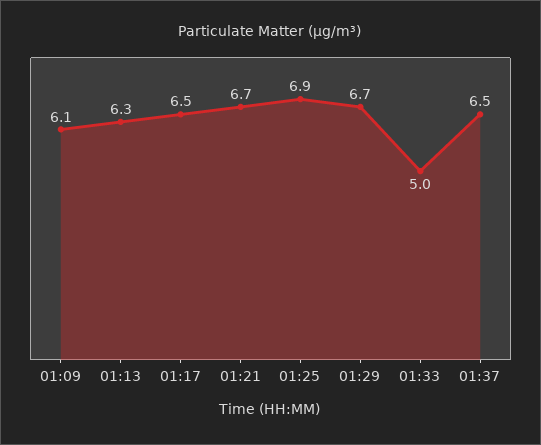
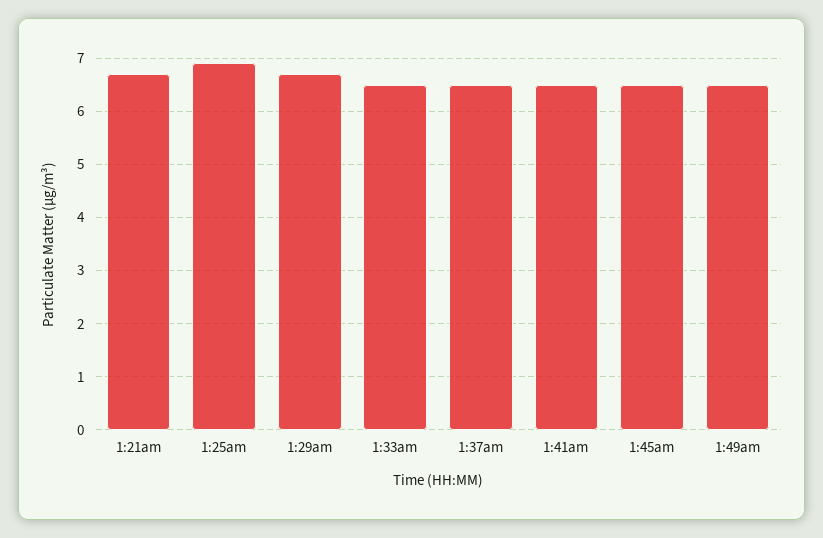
01:09: 6.1 -> none
01:13: 6.3 -> none
01:17: 6.5 -> none
01:33: 5 -> 6.5
1:41am: none -> 6.5
1:45am: none -> 6.5
1:49am: none -> 6.5

